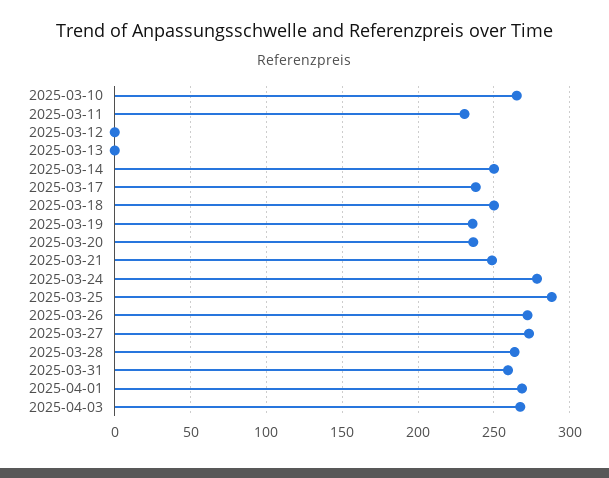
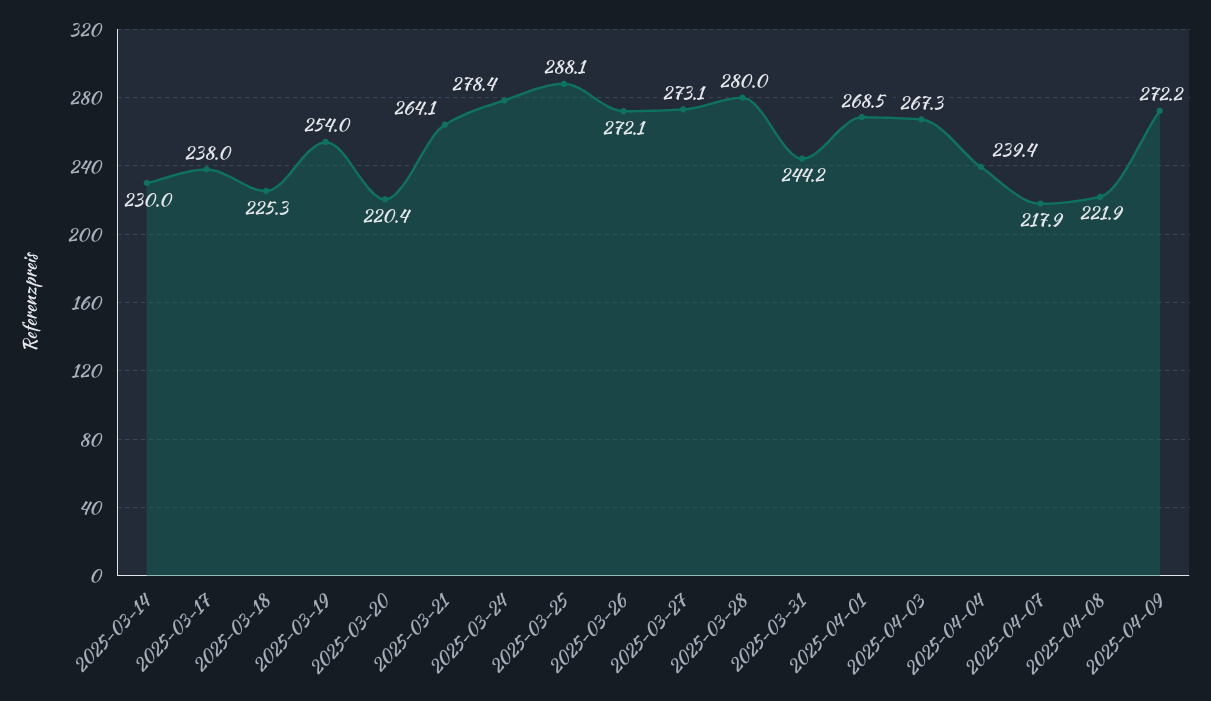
2025-03-10: 265 -> none
2025-03-11: 230 -> none
2025-03-12: 0 -> none
2025-03-13: 0 -> none
2025-03-14: 250 -> 230
2025-03-18: 250 -> 225.3
2025-03-19: 235 -> 254
2025-03-20: 235 -> 220.4
2025-03-21: 250 -> 264.1
2025-03-28: 265 -> 280
2025-03-31: 260 -> 244.2
2025-04-04: none -> 239.4
2025-04-07: none -> 217.9
2025-04-08: none -> 221.9
2025-04-09: none -> 272.2

